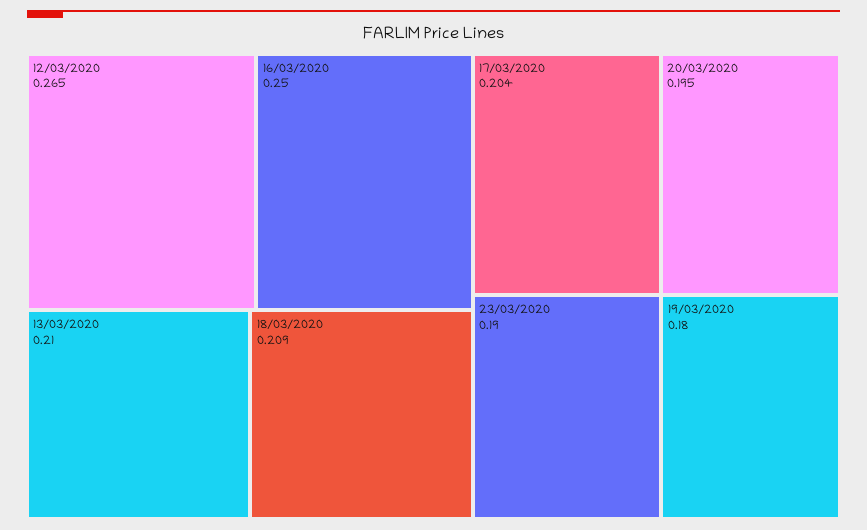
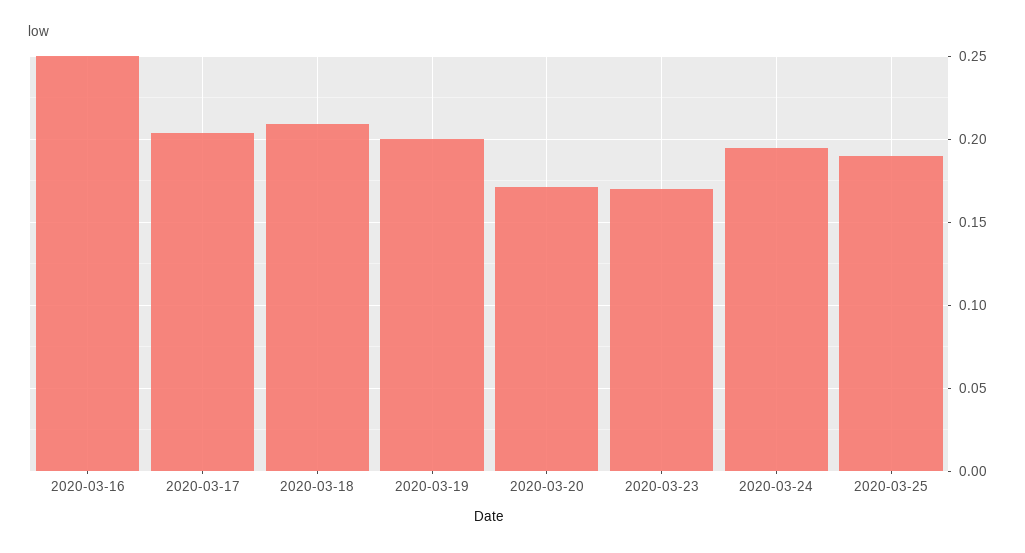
12/03/2020: 0.265 -> none
13/03/2020: 0.21 -> none
20/03/2020: 0.195 -> 0.17
23/03/2020: 0.19 -> 0.17
19/03/2020: 0.18 -> 0.2
2020-03-24: none -> 0.195
2020-03-25: none -> 0.19

